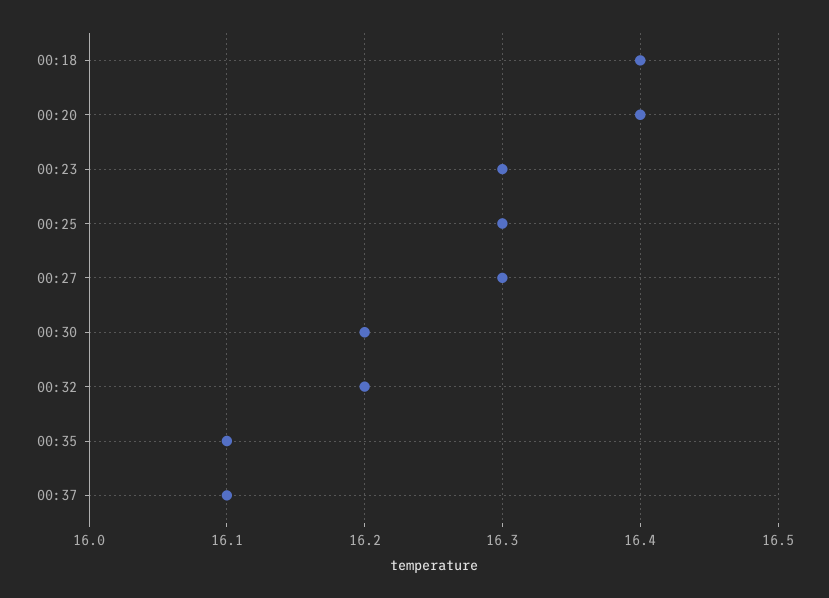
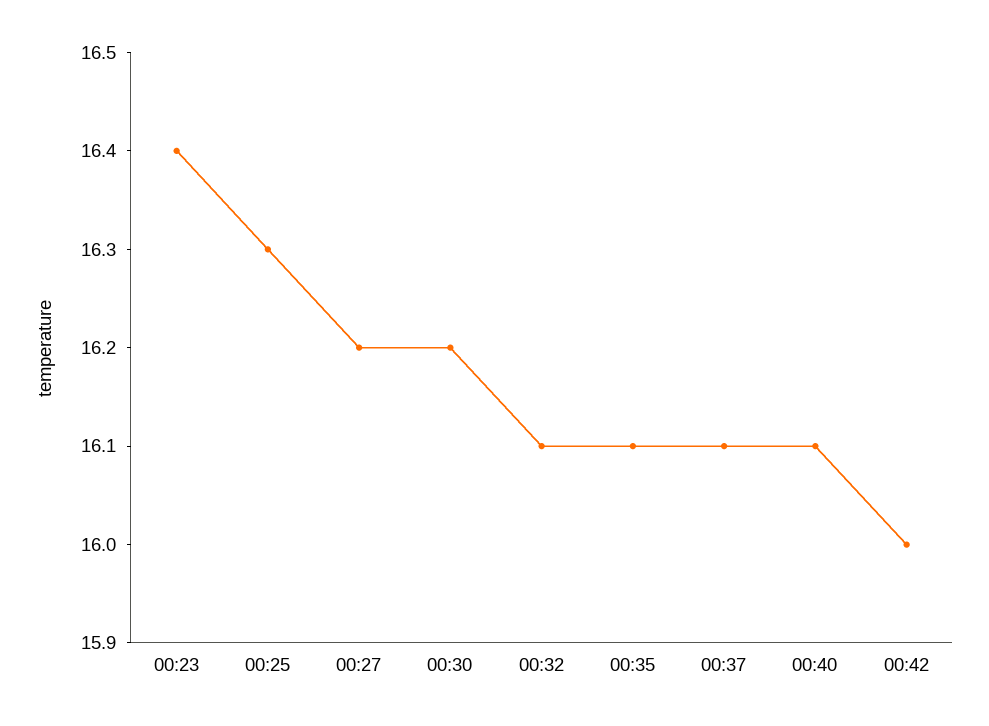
00:18: 16.4 -> none
00:20: 16.4 -> none
00:23: 16.3 -> 16.4
00:27: 16.3 -> 16.2
00:32: 16.2 -> 16.1
00:40: none -> 16.1
00:42: none -> 16

